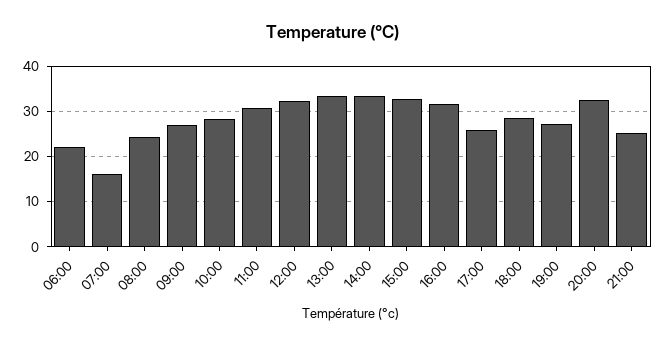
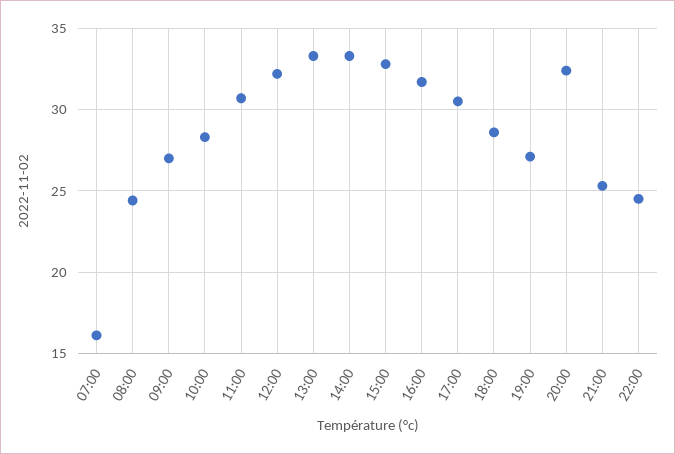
06:00: 22 -> none
17:00: 26 -> 30.5
22:00: none -> 24.5

